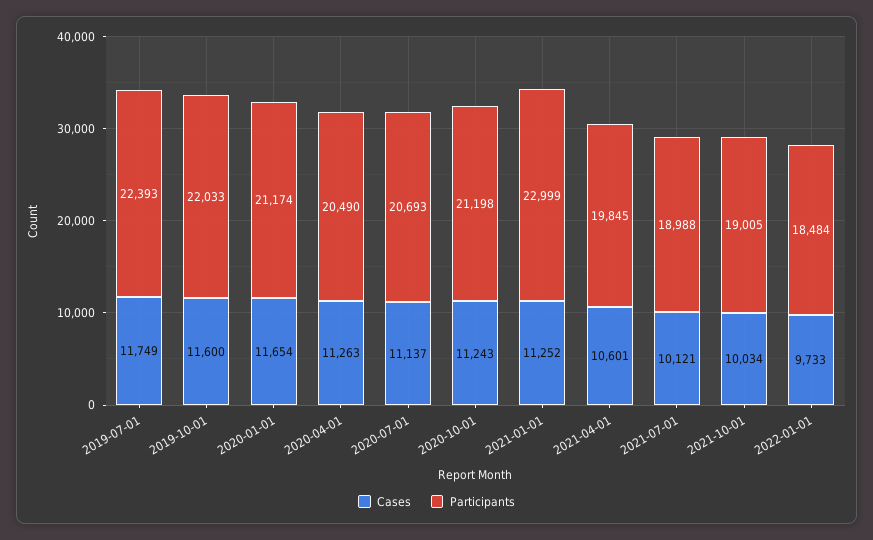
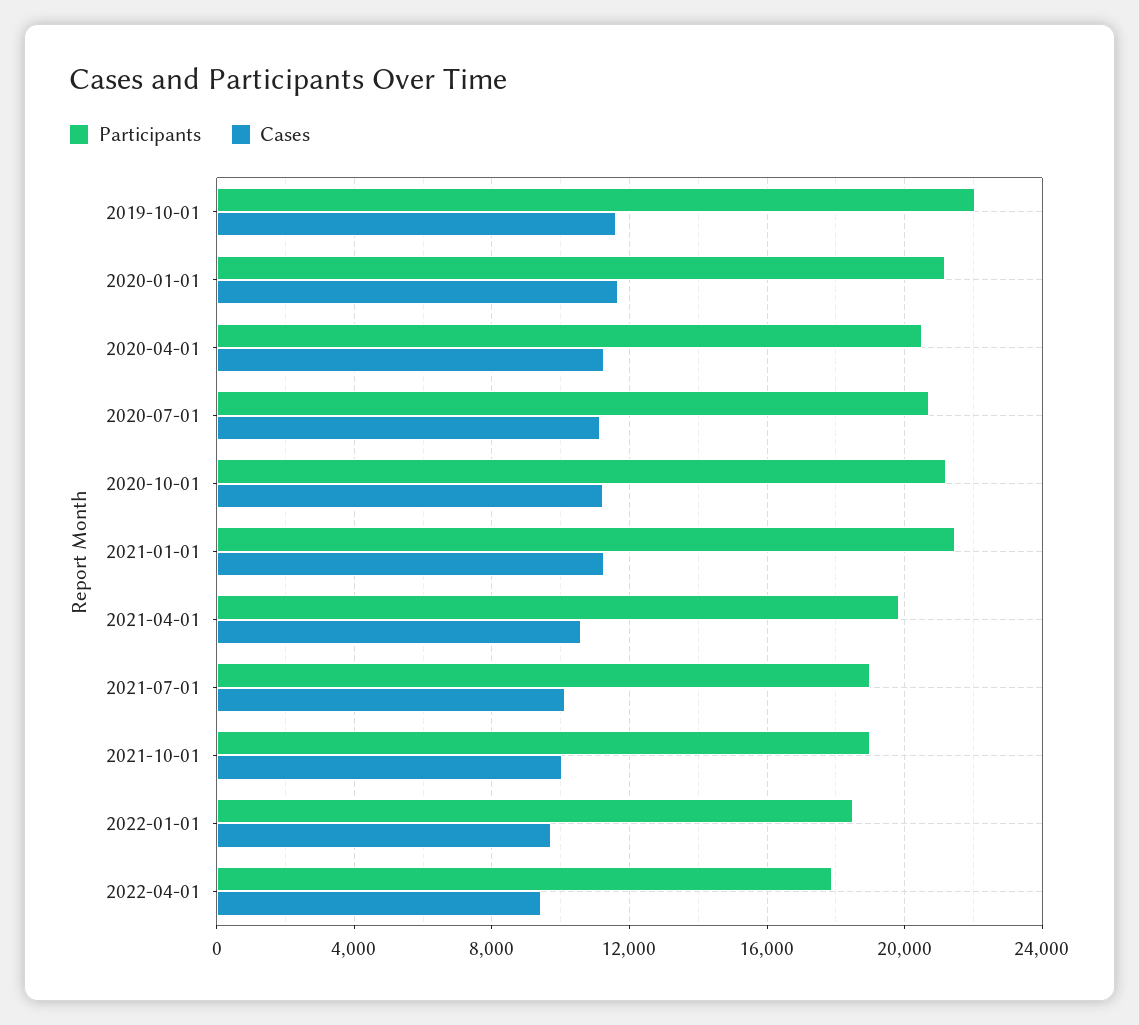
Cases, 2019-07-01: 11749 -> none
Participants, 2019-07-01: 22393 -> none
Participants, 2021-01-01: 22999 -> 21500
Participants, 2022-04-01: none -> 18000
Cases, 2022-04-01: none -> 9500

